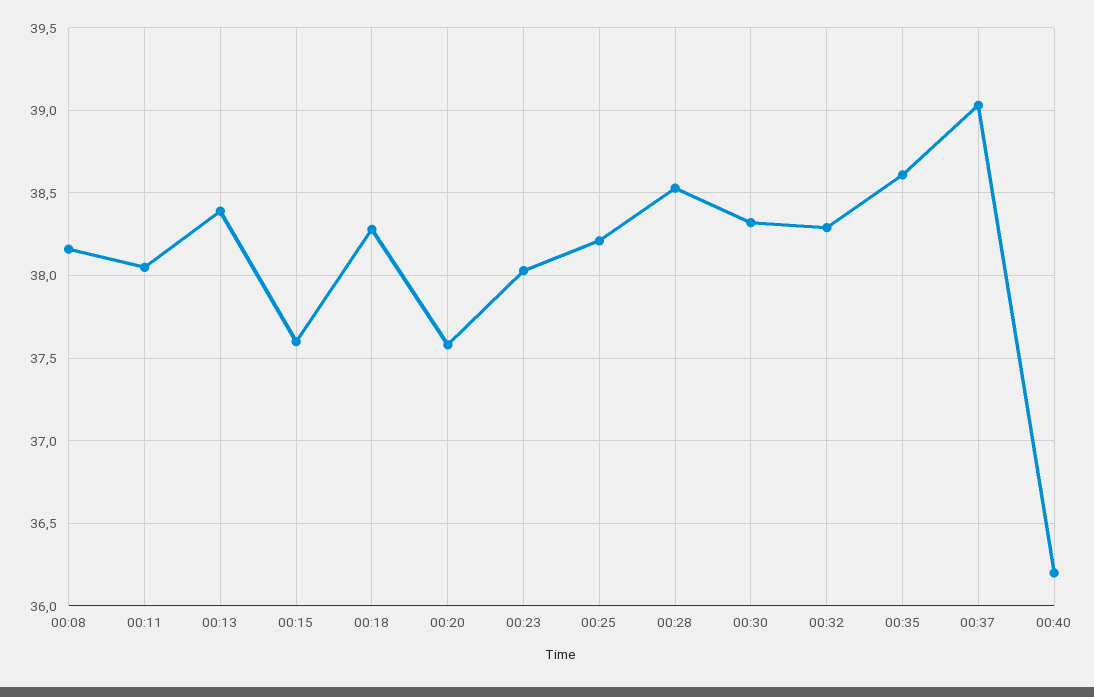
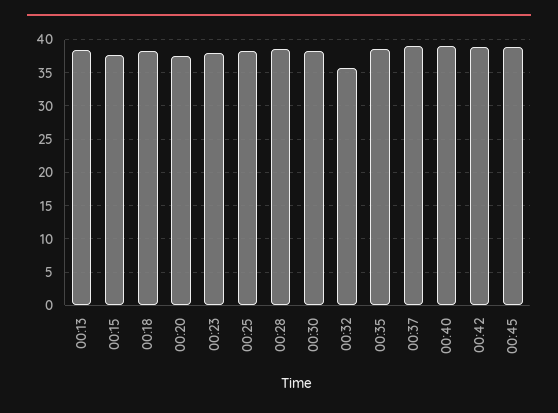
00:08: 38.15 -> none
00:11: 38.05 -> none
00:32: 38.3 -> 36
00:40: 36.2 -> 39
00:42: none -> 39
00:45: none -> 39

